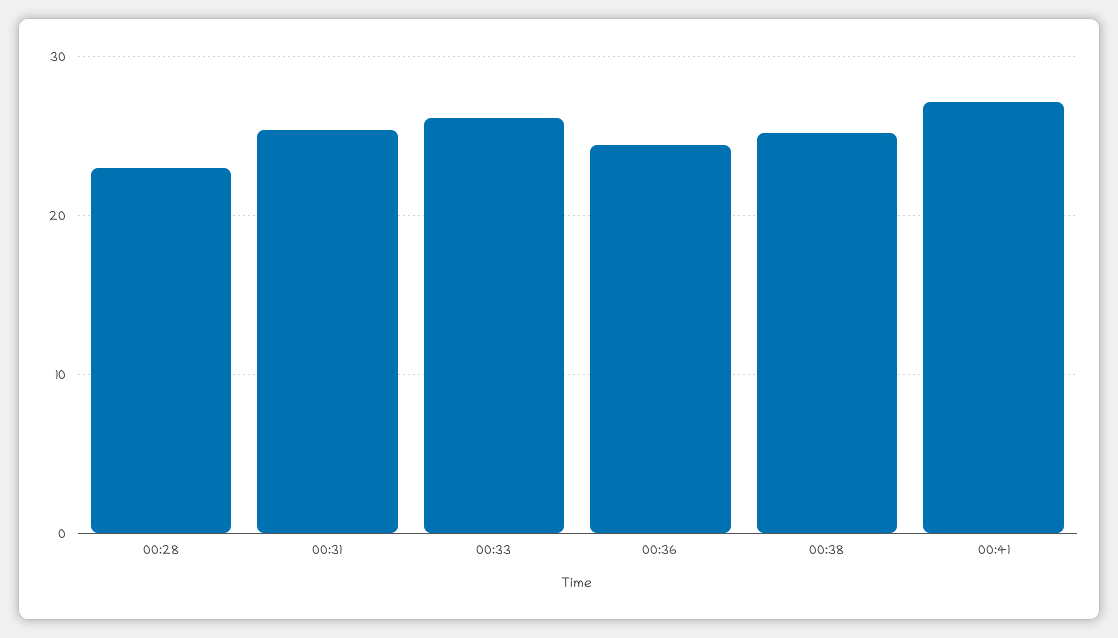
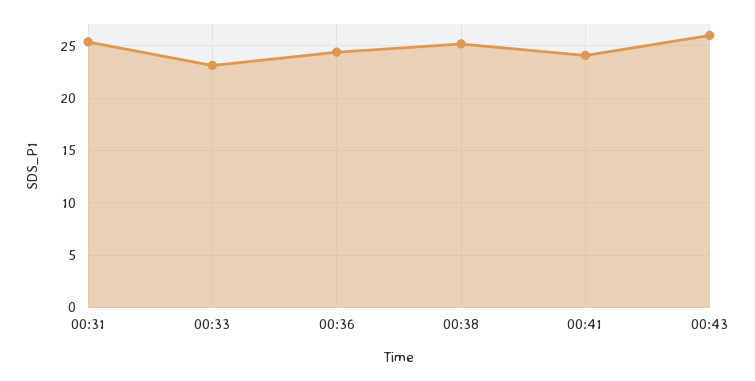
00:28: 23 -> none
00:33: 26 -> 23
00:41: 27 -> 24
00:43: none -> 26

